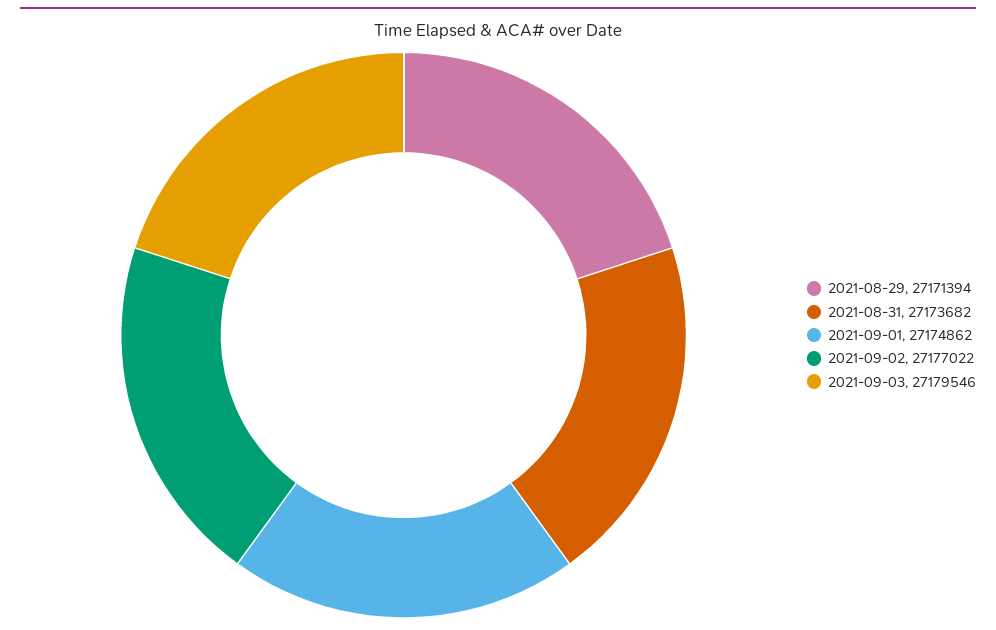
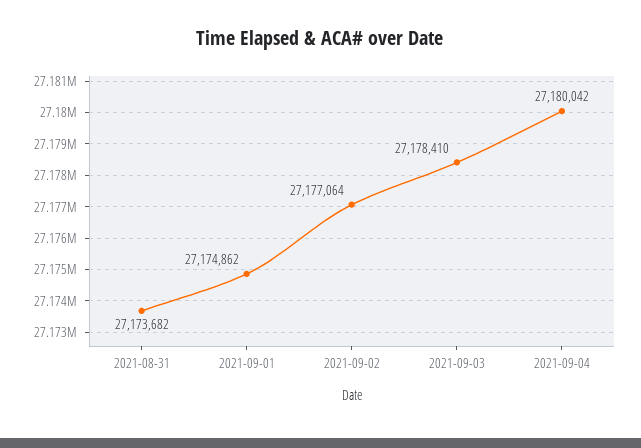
2021-08-29: 27171394 -> none
2021-09-02: 27177022 -> 27177064
2021-09-03: 27179546 -> 27178410
2021-09-04: none -> 27180042

